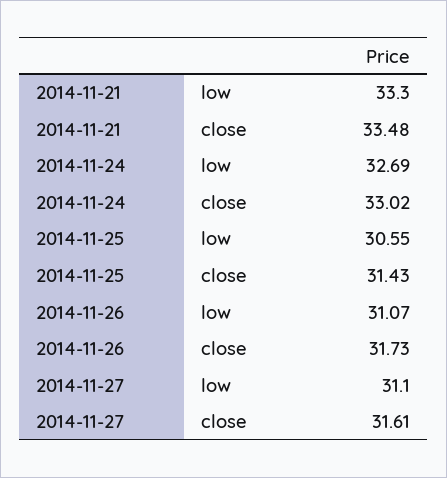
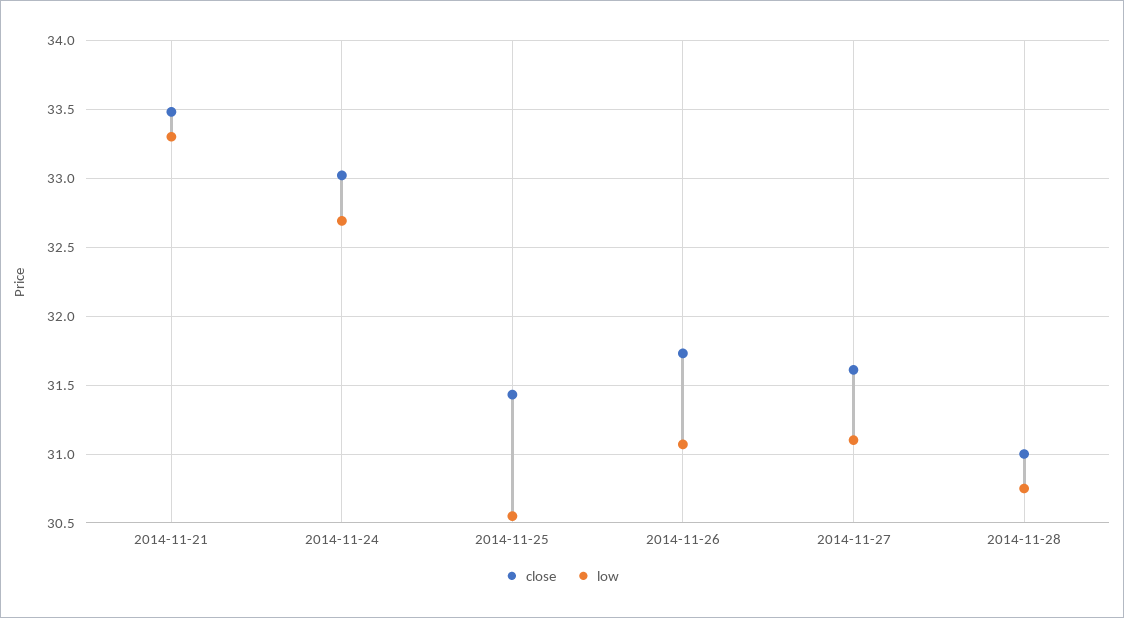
close, 2014-11-28: none -> 31
low, 2014-11-28: none -> 30.75

